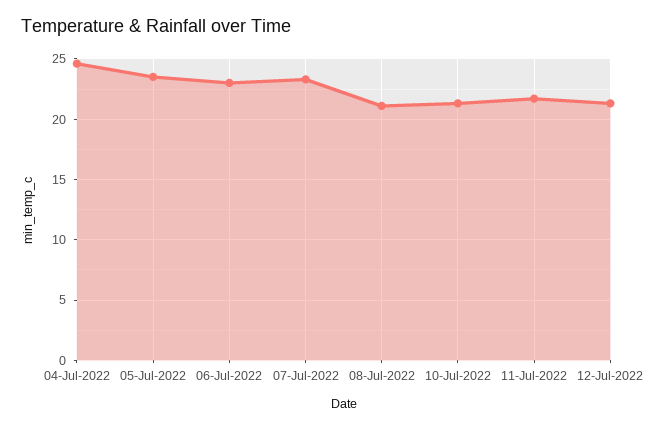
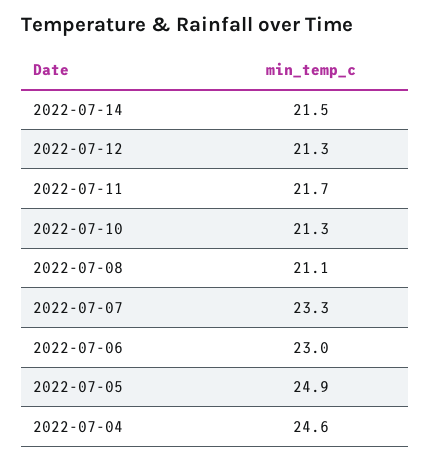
05-Jul-2022: 23.5 -> 24.9
2022-07-14: none -> 21.5

